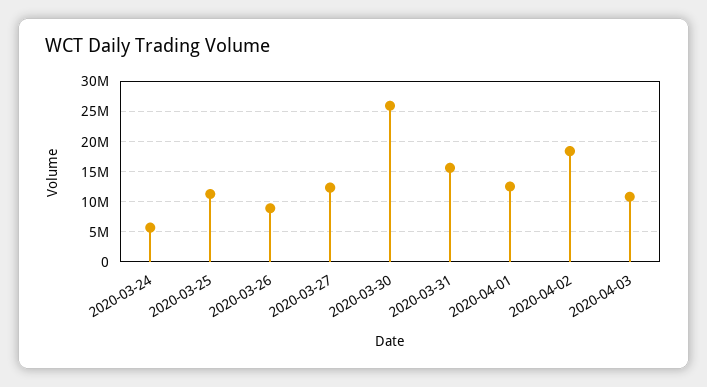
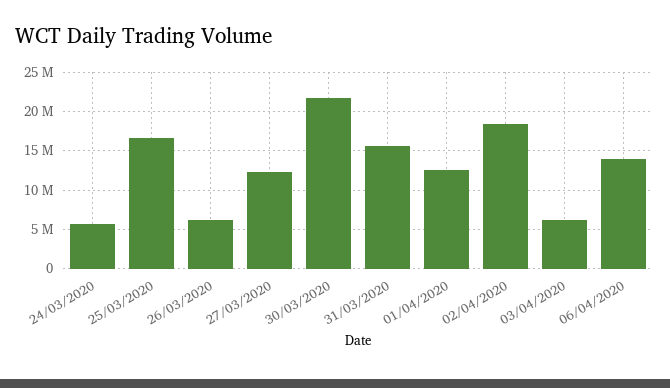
2020-03-25: 11000000 -> 17000000
2020-03-26: 9000000 -> 6000000
2020-03-30: 26000000 -> 22000000
2020-04-03: 11000000 -> 6000000
06/04/2020: none -> 14000000

